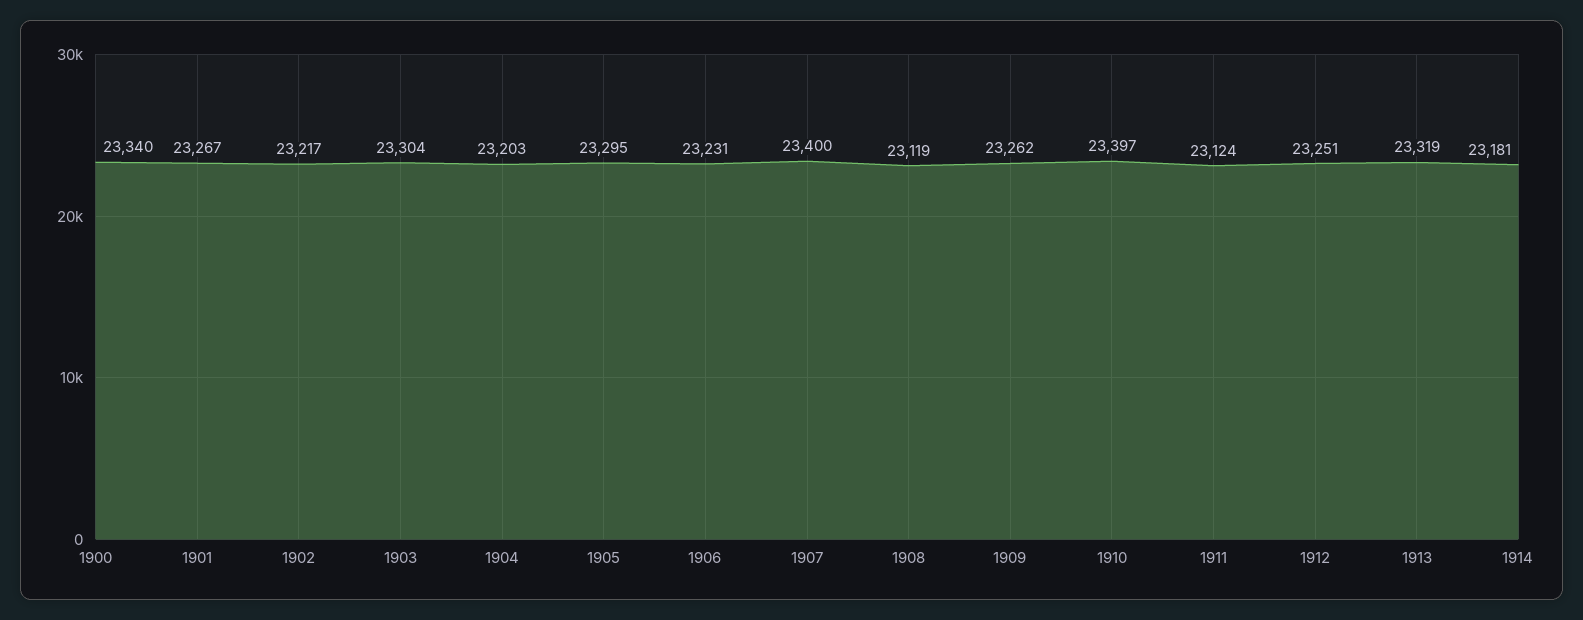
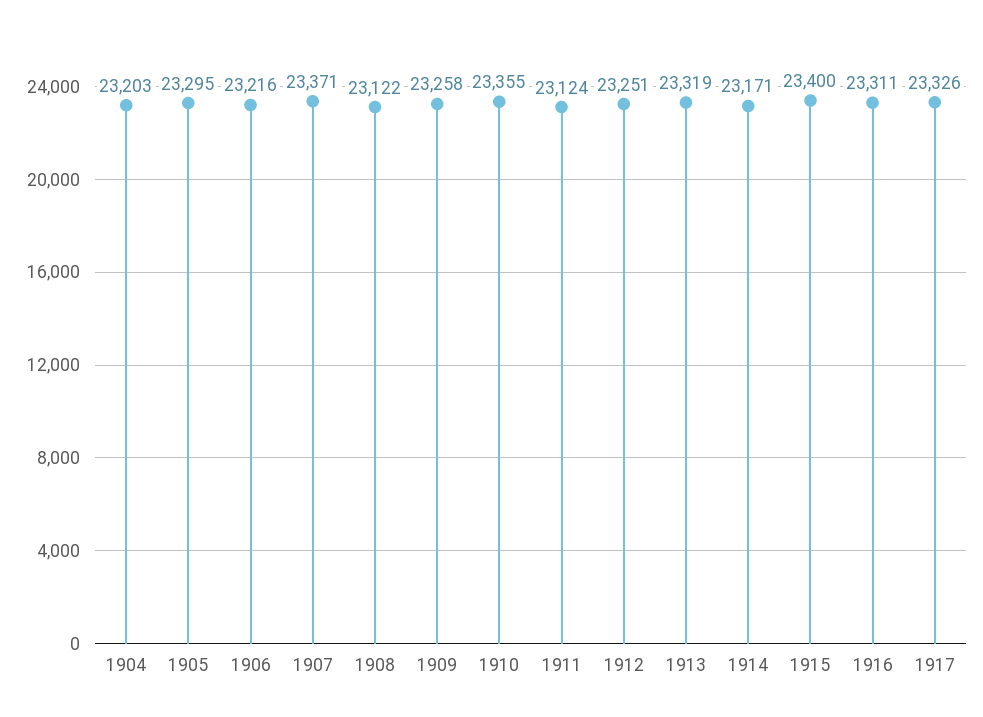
1900: 23340 -> none
1901: 23267 -> none
1902: 23217 -> none
1903: 23304 -> none
1906: 23231 -> 23216
1907: 23400 -> 23371
1908: 23119 -> 23122
1909: 23262 -> 23258
1910: 23397 -> 23355
1914: 23181 -> 23171
1915: none -> 23400
1916: none -> 23311
1917: none -> 23326

